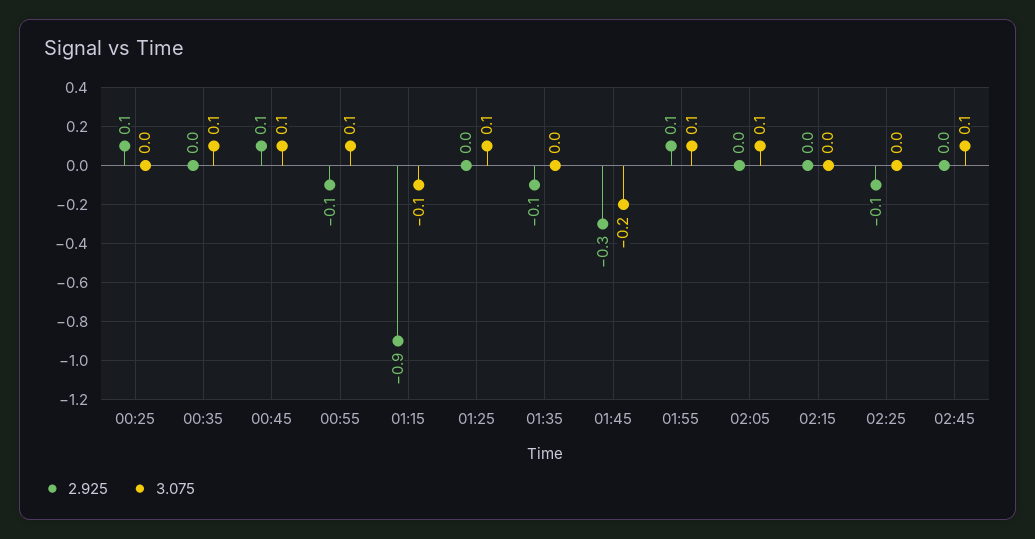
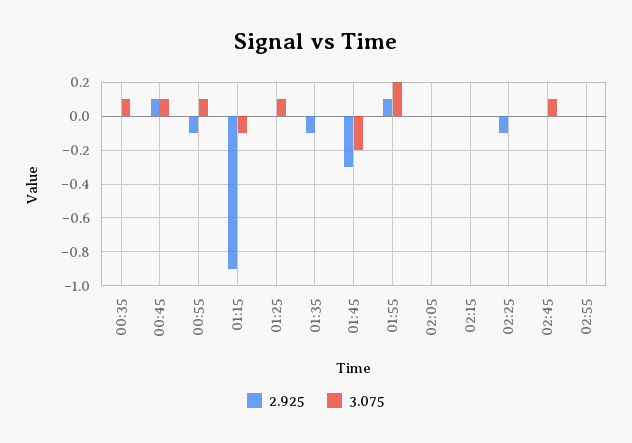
2.925, 00:25: 0.1 -> none
3.075, 00:25: 0 -> none
3.075, 01:55: 0.1 -> 0.2
3.075, 02:05: 0.1 -> 0
2.925, 02:55: none -> 0
3.075, 02:55: none -> 0

